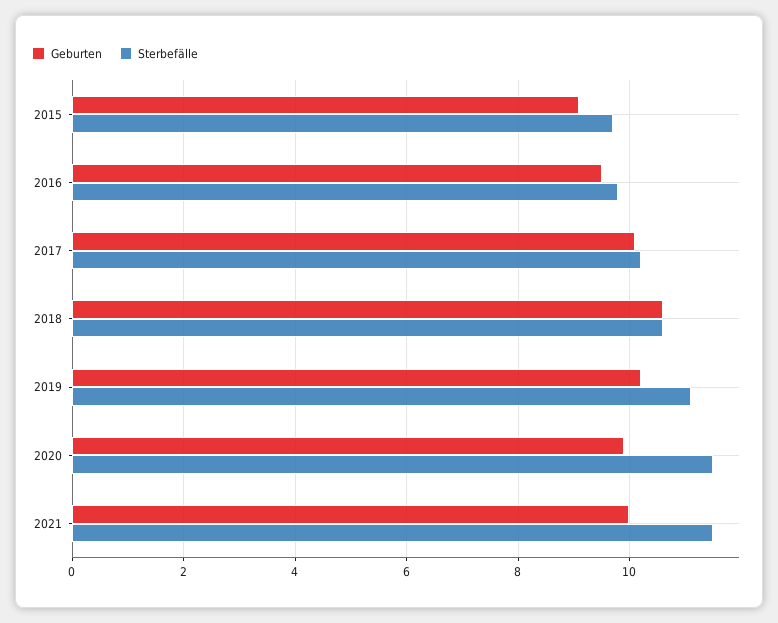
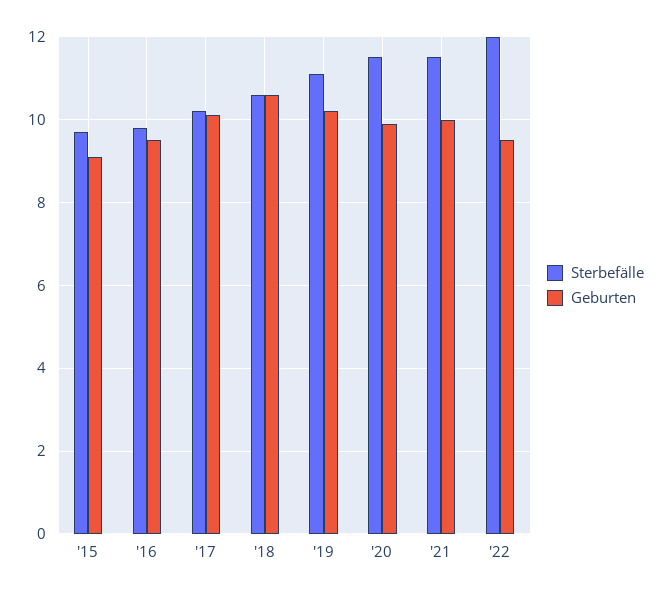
Sterbefälle, '22: none -> 12
Geburten, '22: none -> 9.5

